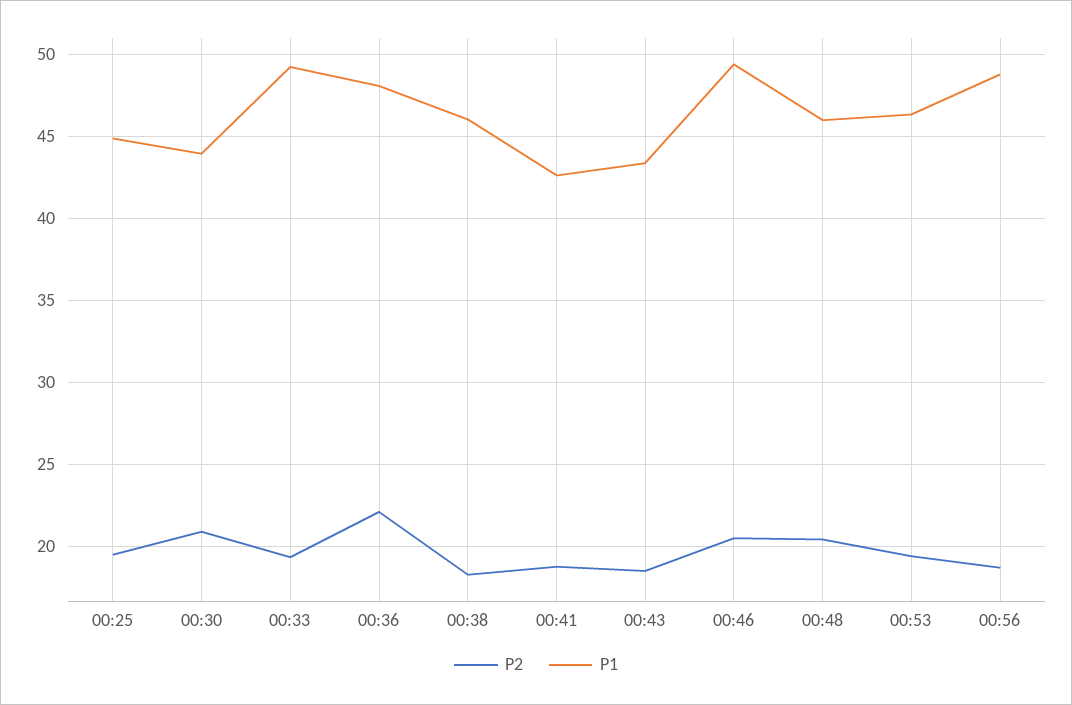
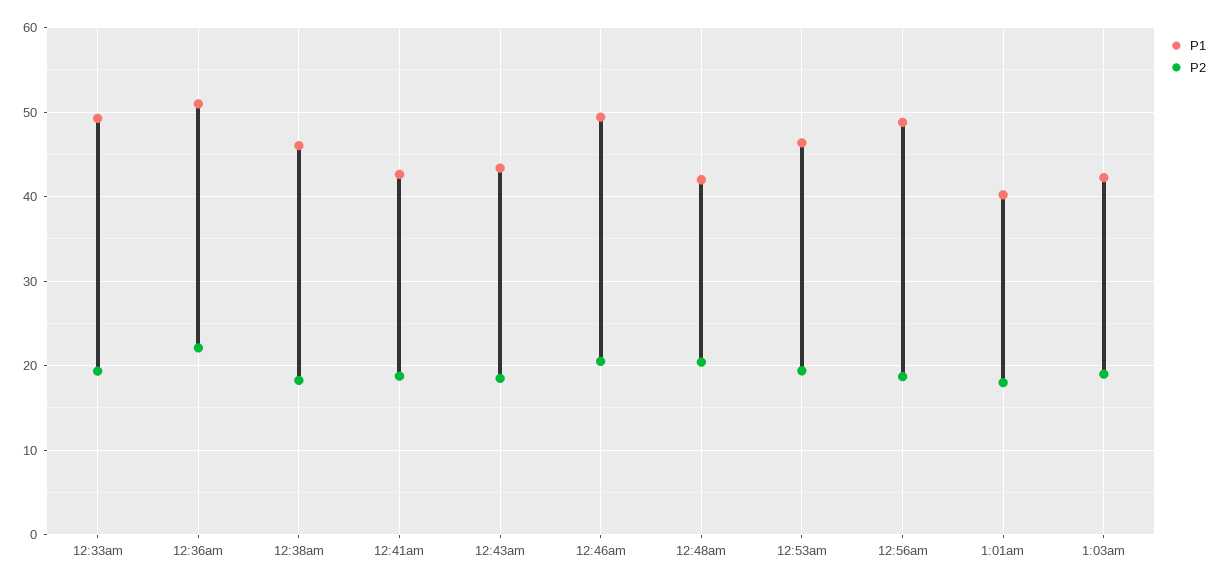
P2, 00:25: 19.5 -> none
P1, 00:25: 45 -> none
P2, 00:30: 21 -> none
P1, 00:30: 44 -> none
P1, 00:36: 48 -> 51
P1, 00:48: 46 -> 42
P1, 1:01am: none -> 40
P2, 1:01am: none -> 18
P1, 1:03am: none -> 42
P2, 1:03am: none -> 19

